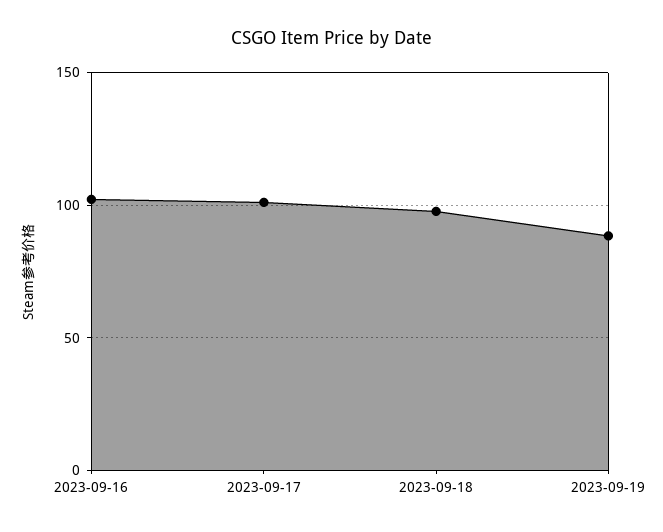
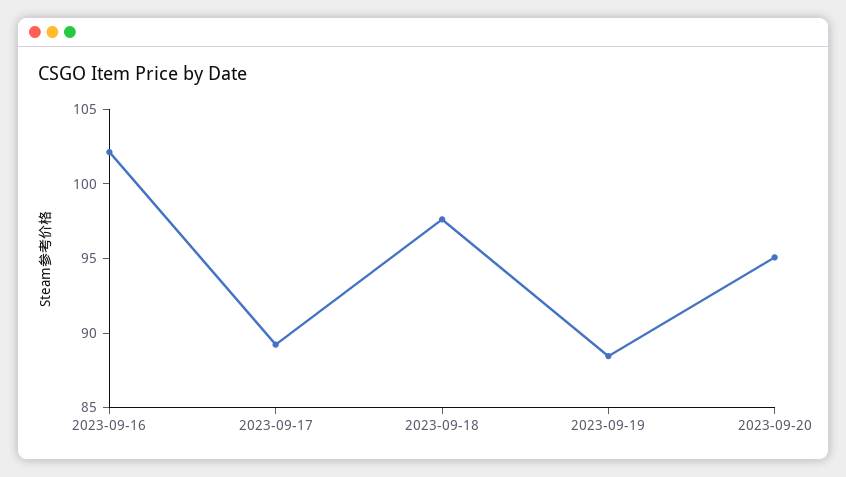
2023-09-17: 100 -> 89
2023-09-20: none -> 95

